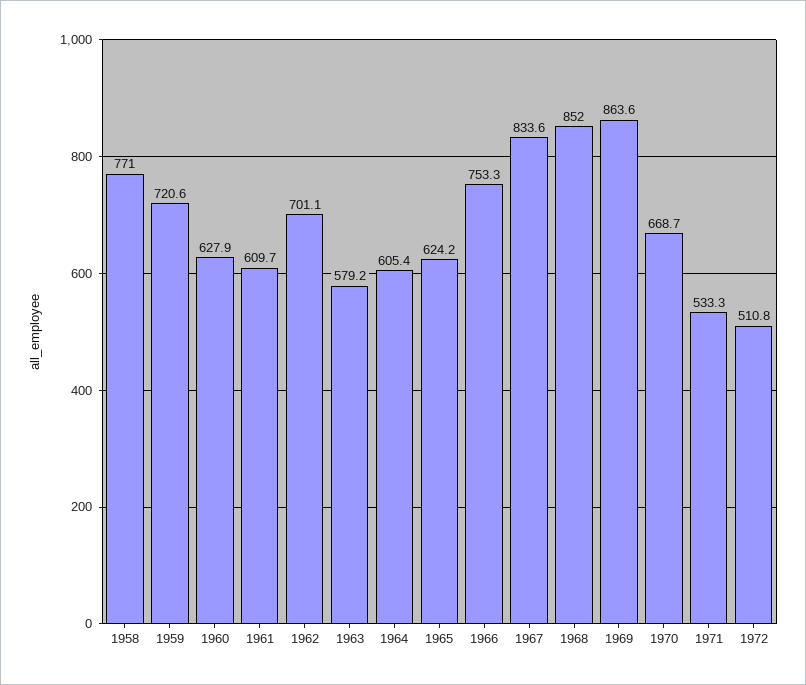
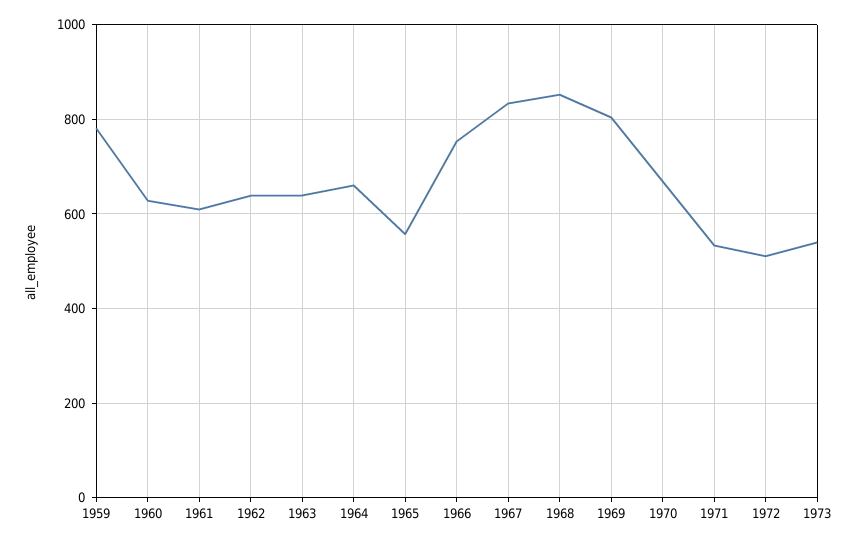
1958: 771 -> none
1959: 720.6 -> 780
1962: 701.1 -> 640
1963: 579.2 -> 640
1964: 605.4 -> 660
1965: 624.2 -> 560
1969: 863.6 -> 800
1973: none -> 540

